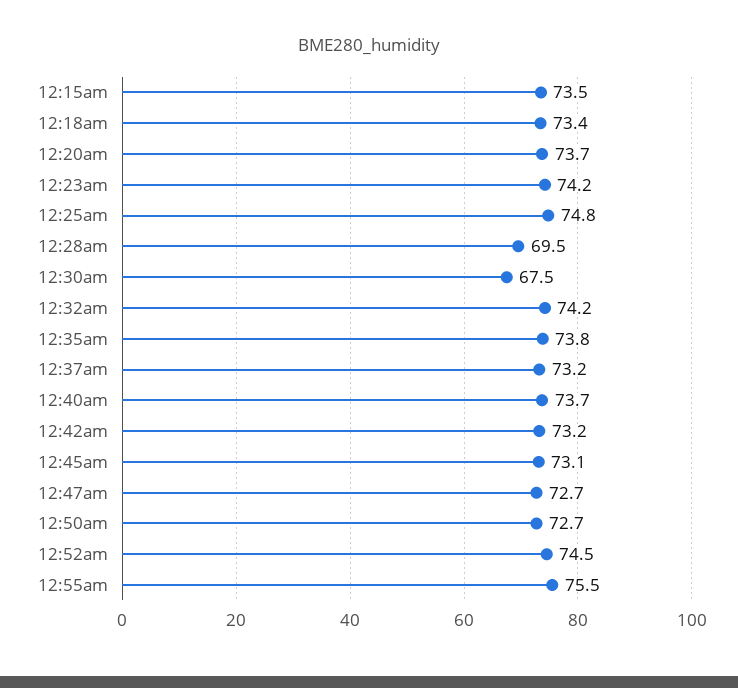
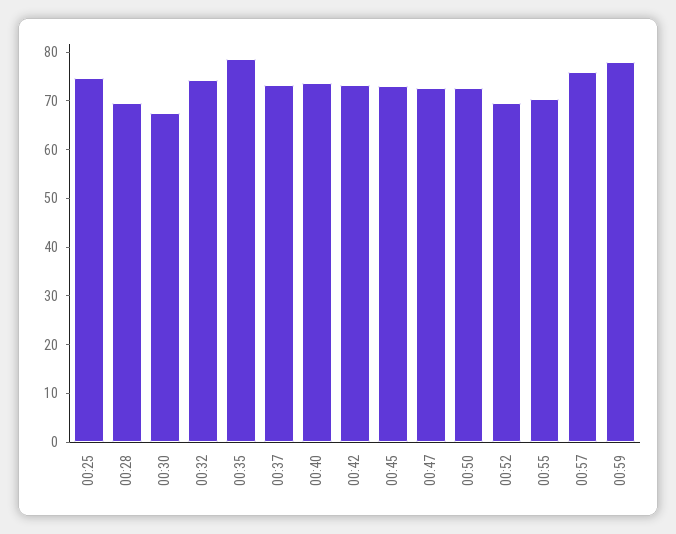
12:15am: 73.5 -> none
12:18am: 73.4 -> none
12:20am: 73.7 -> none
12:23am: 74.2 -> none
12:35am: 73.8 -> 78
12:52am: 74.5 -> 70
12:55am: 75.5 -> 70
00:57: none -> 76
00:59: none -> 78

